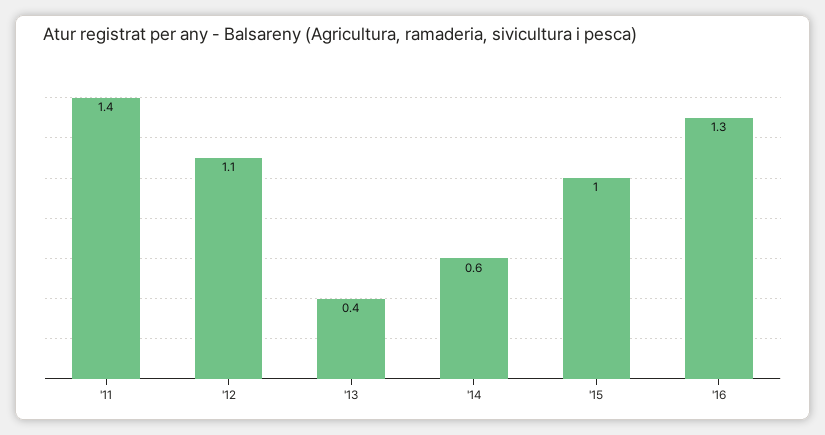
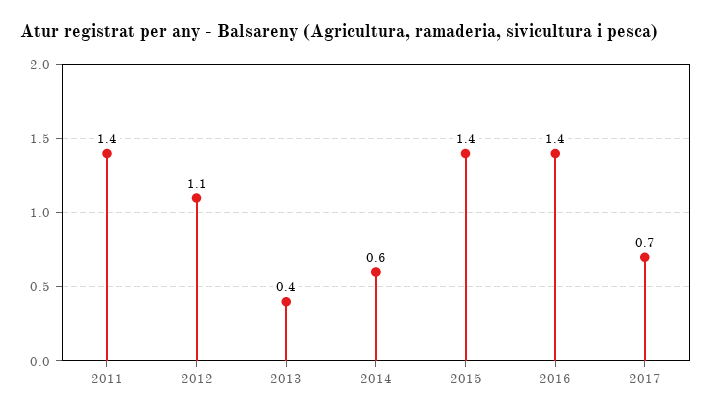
'15: 1 -> 1.4
'16: 1.3 -> 1.4
2017: none -> 0.7

